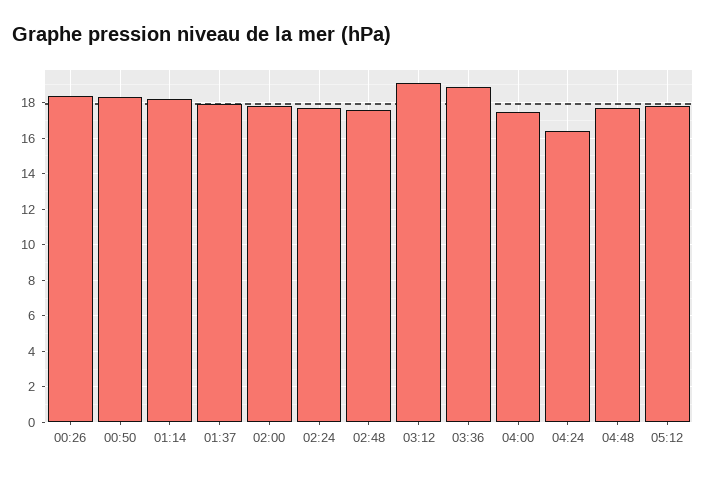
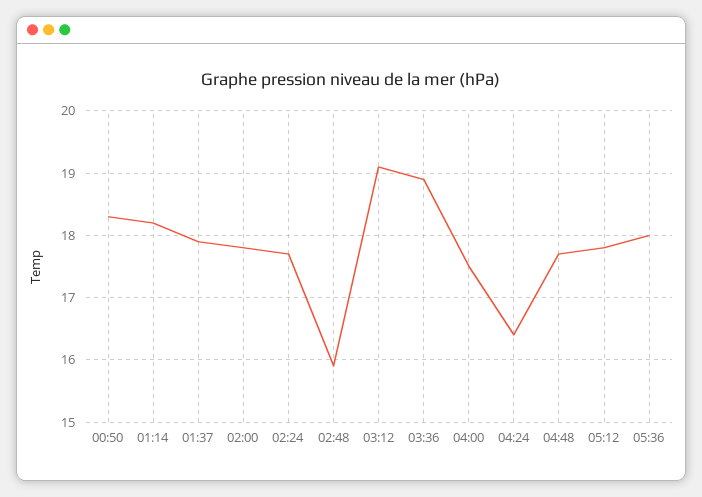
00:26: 18.5 -> none
02:48: 17.5 -> 15.9
05:36: none -> 18

